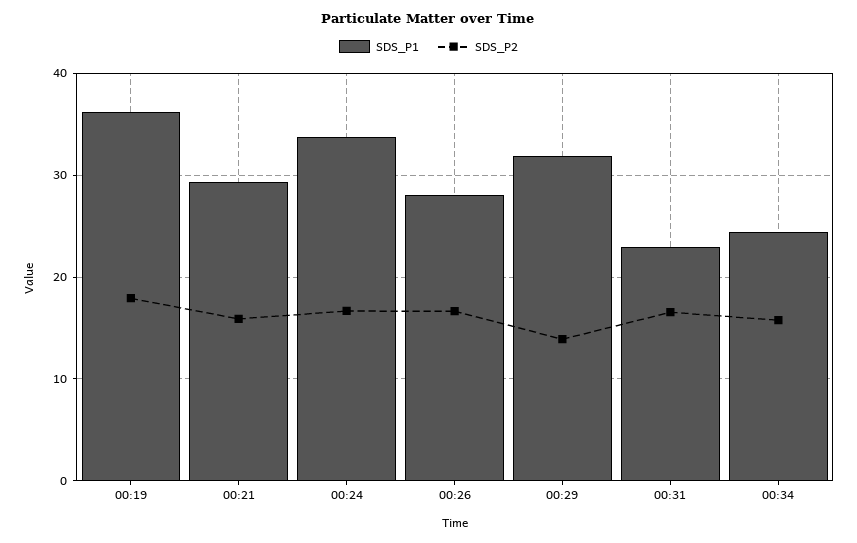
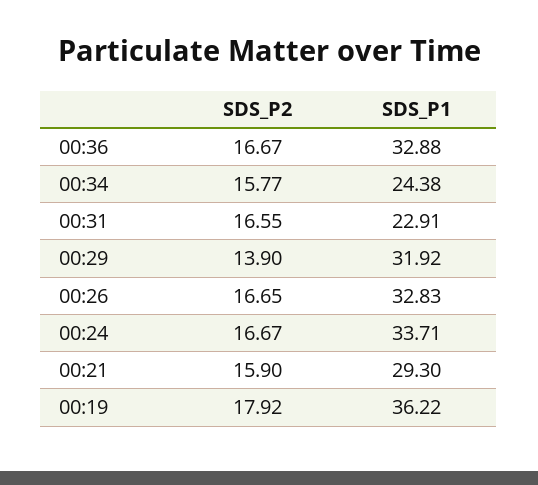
SDS_P1, 00:26: 28 -> 32.83
SDS_P2, 00:36: none -> 16.67
SDS_P1, 00:36: none -> 32.88

